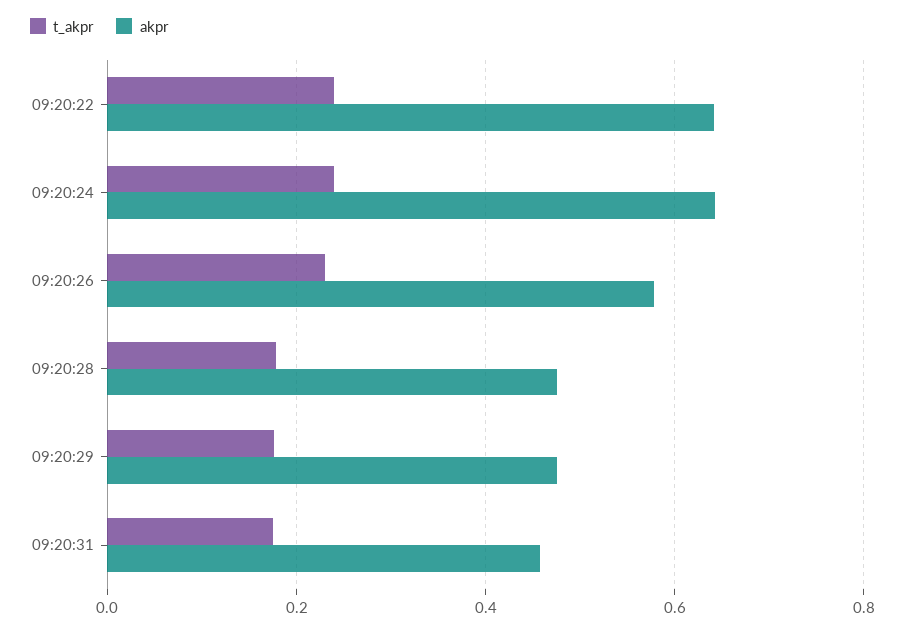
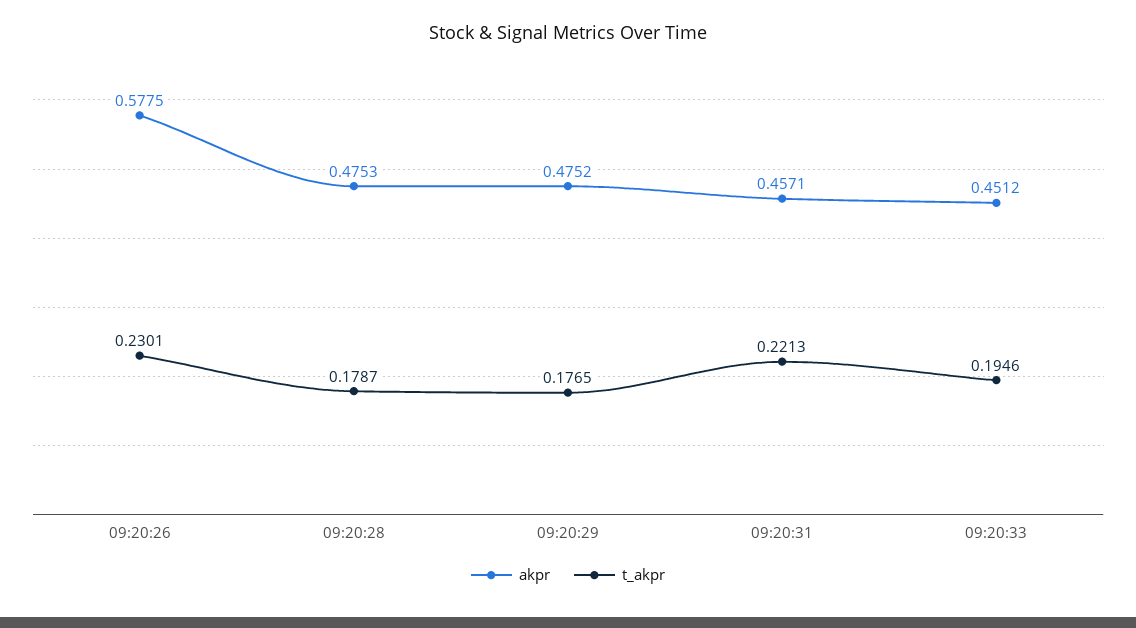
t_akpr, 09:20:22: 0.24 -> none
akpr, 09:20:22: 0.64 -> none
t_akpr, 09:20:24: 0.24 -> none
akpr, 09:20:24: 0.64 -> none
t_akpr, 09:20:31: 0.18 -> 0.2213
akpr, 09:20:33: none -> 0.4512
t_akpr, 09:20:33: none -> 0.1946

